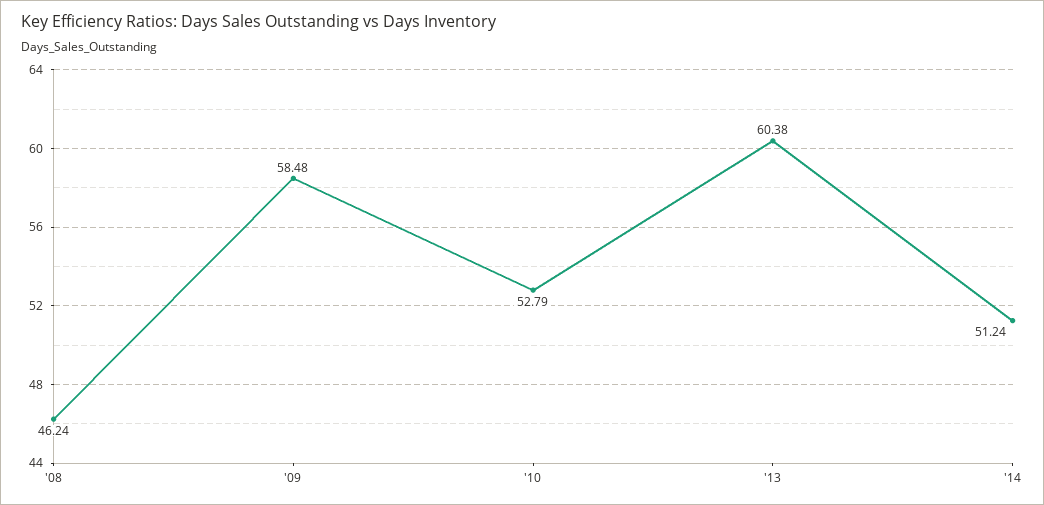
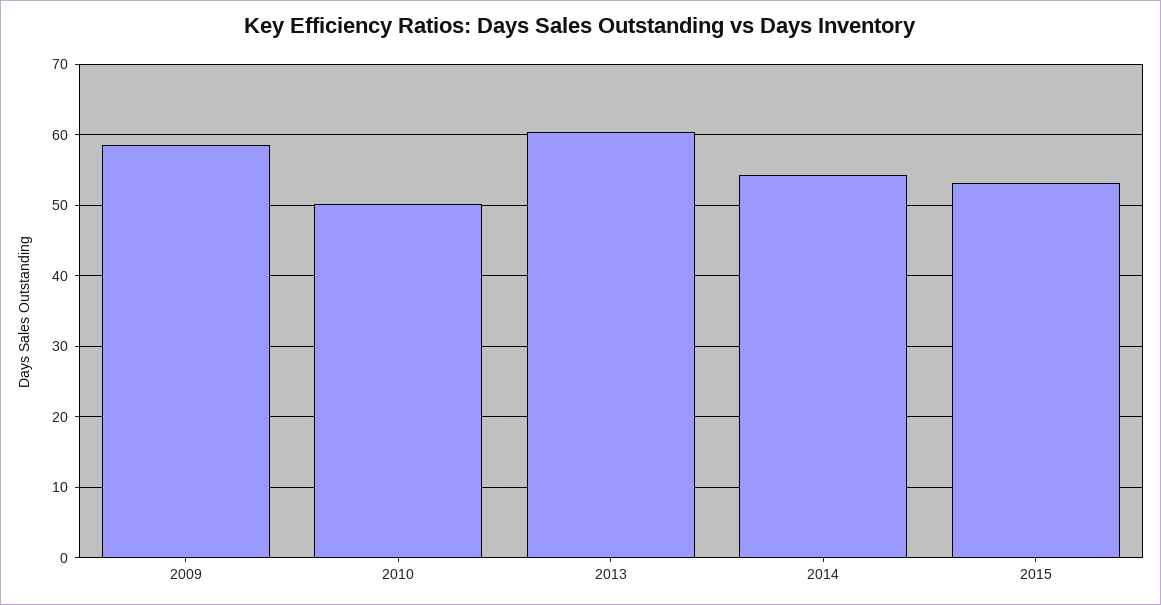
'08: 46.24 -> none
'10: 52.79 -> 50
'14: 51.24 -> 54
2015: none -> 53

